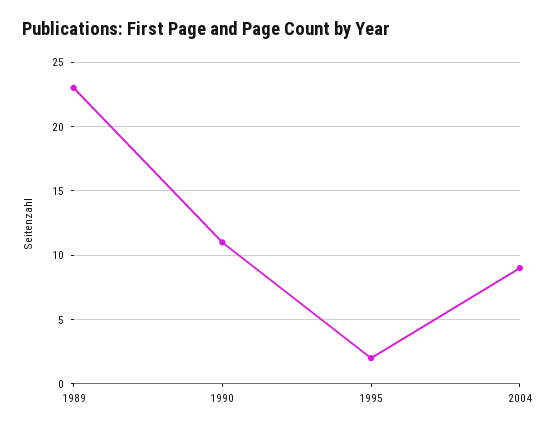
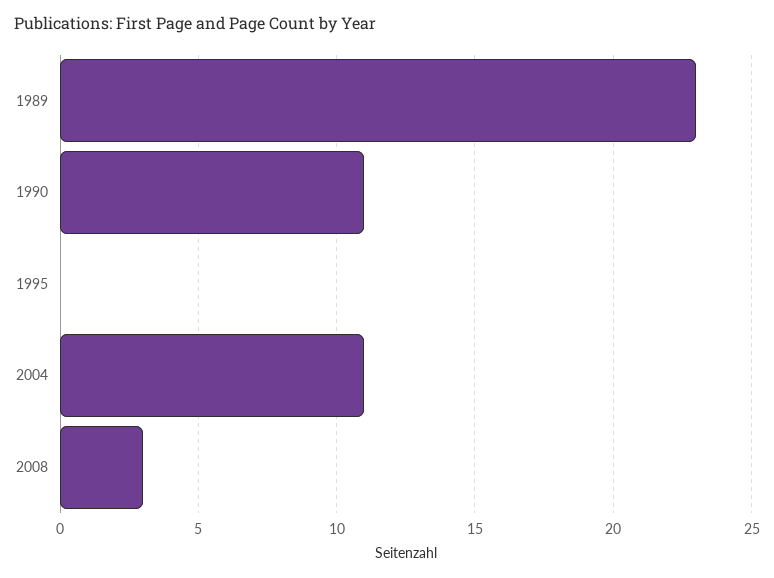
1995: 2 -> 0
2004: 9 -> 11
2008: none -> 3

